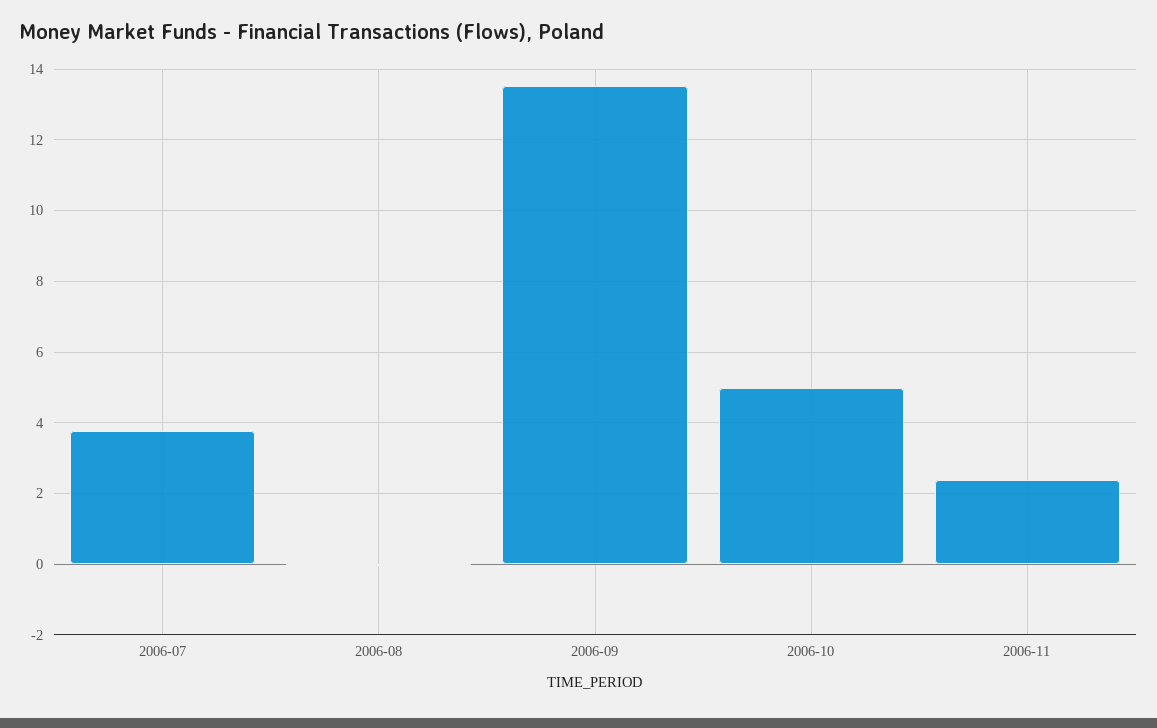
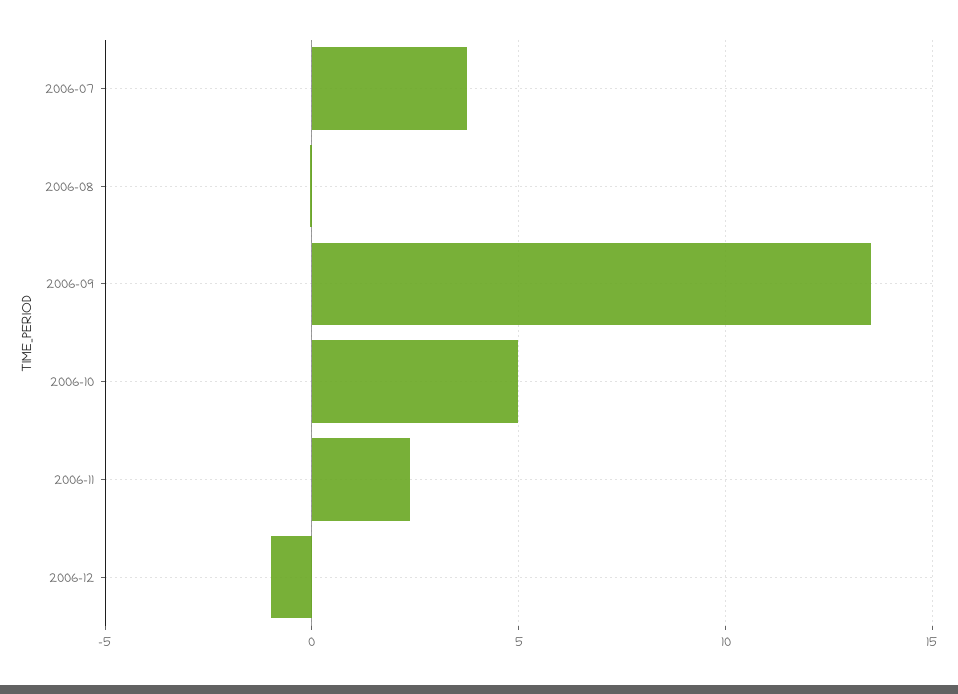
2006-12: none -> -1

